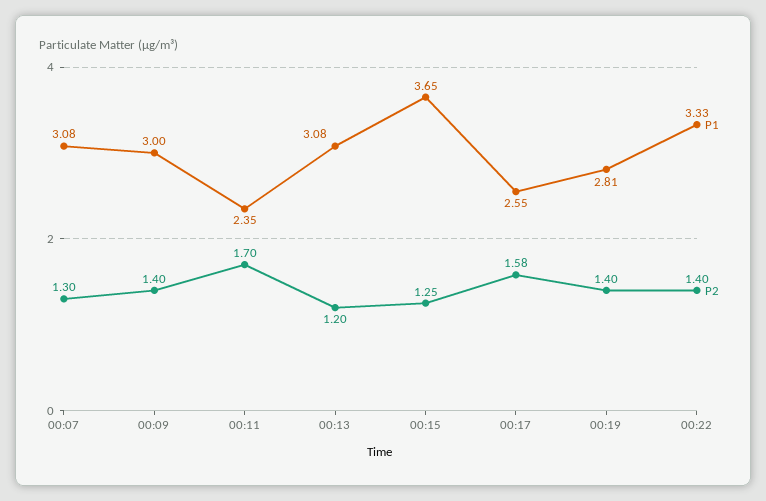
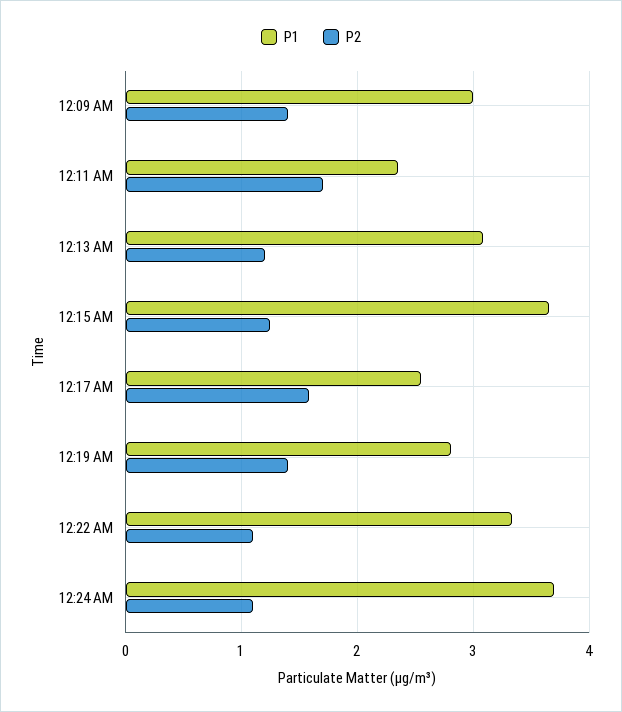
P1, 00:07: 3.08 -> none
P2, 00:07: 1.3 -> none
P2, 00:22: 1.4 -> 1.1
P1, 12:24 AM: none -> 3.7
P2, 12:24 AM: none -> 1.1

